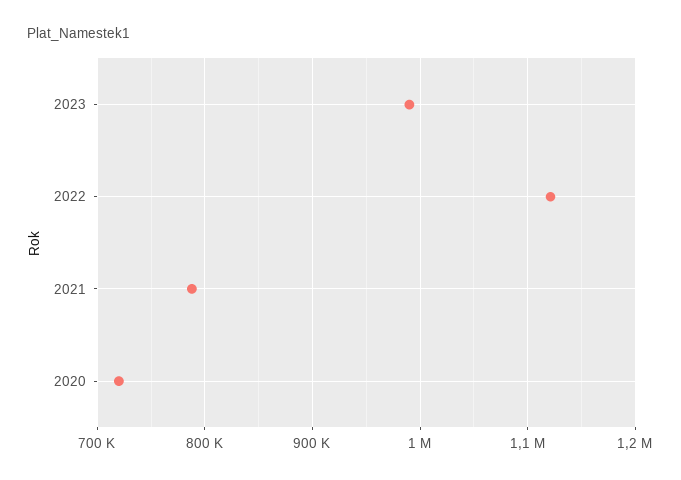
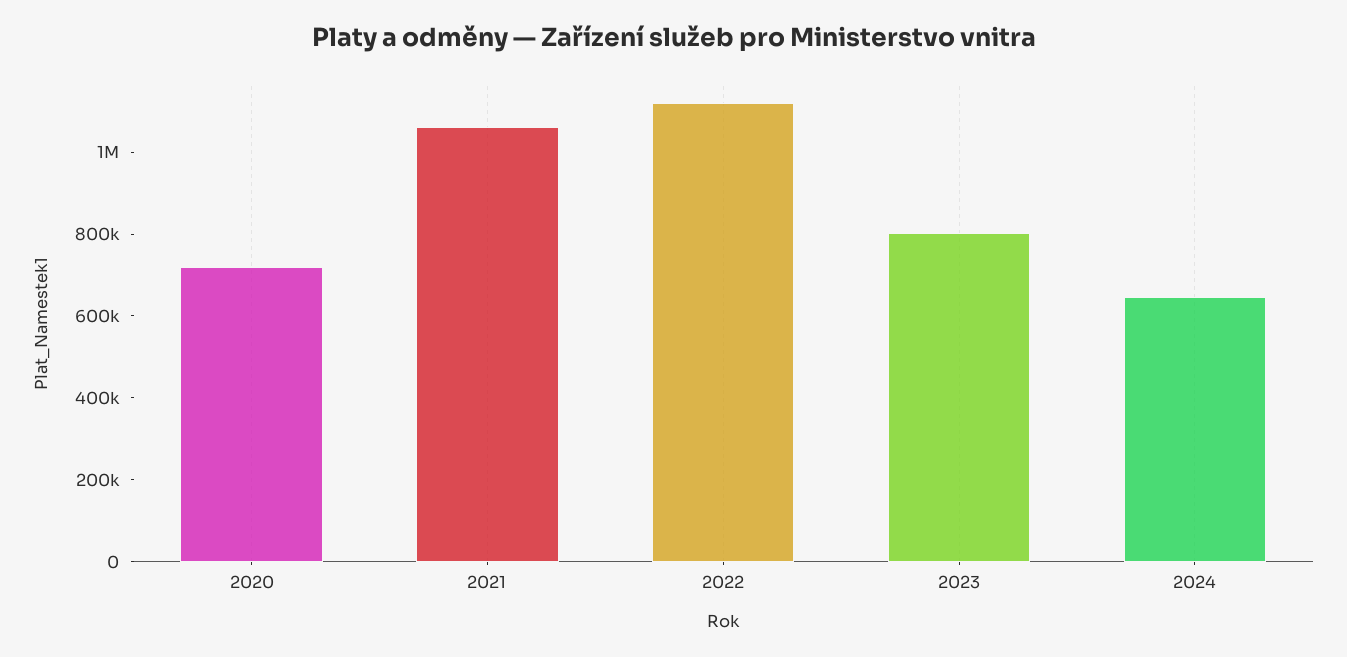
2023: 990000 -> 800000
2021: 790000 -> 1050000
2024: none -> 650000

